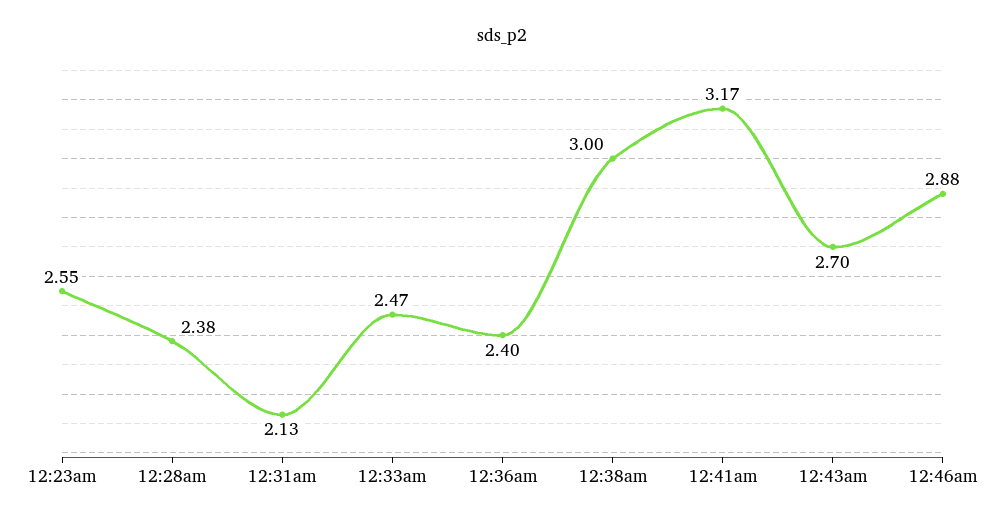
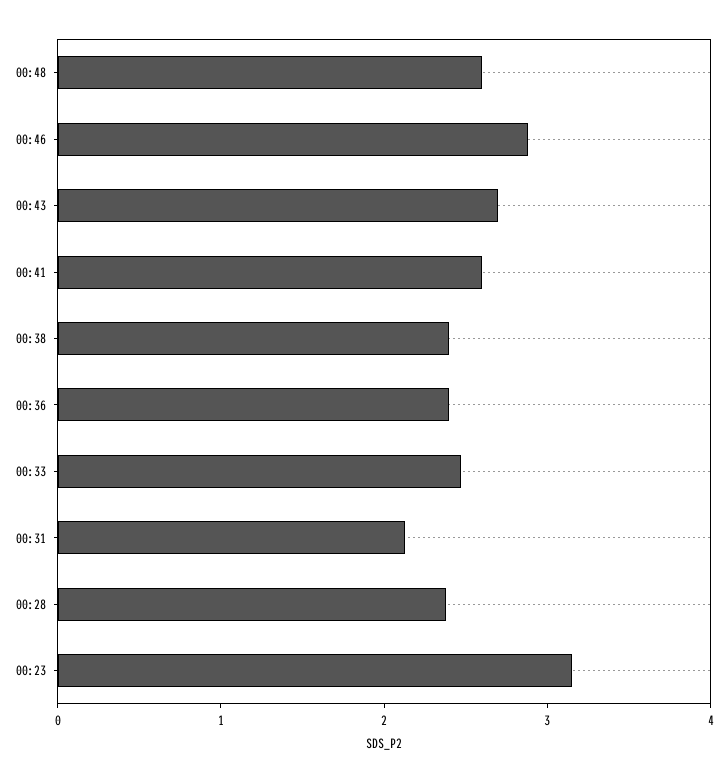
12:23am: 2.55 -> 3.2
12:38am: 3 -> 2.4
12:41am: 3.17 -> 2.6
00:48: none -> 2.6

